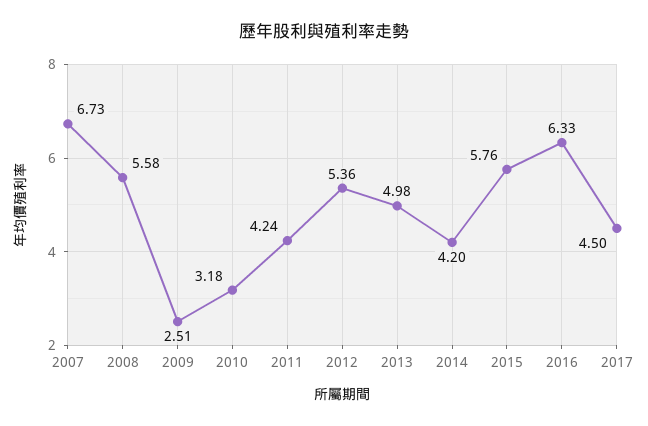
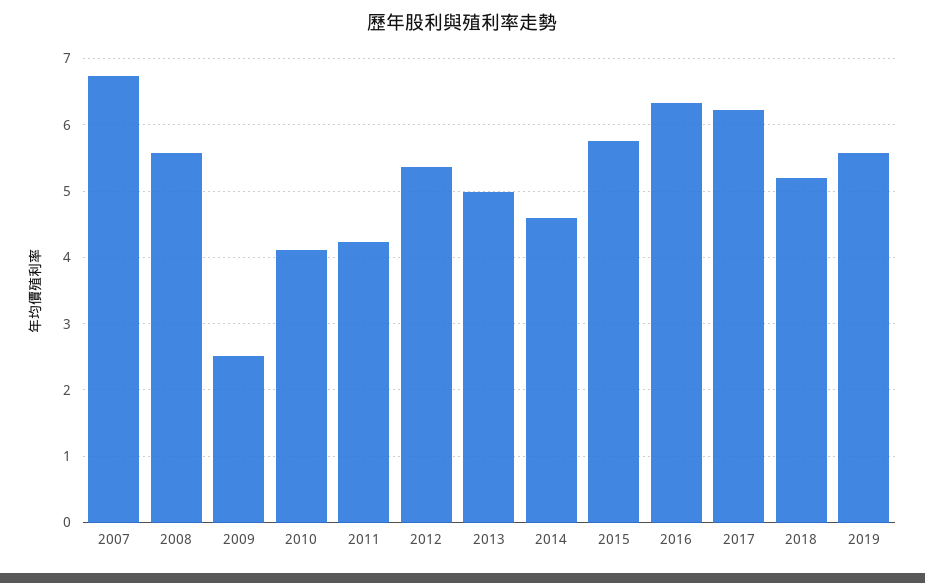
2010: 3.18 -> 4.1
2014: 4.2 -> 4.6
2017: 4.5 -> 6.2
2018: none -> 5.2
2019: none -> 5.6

